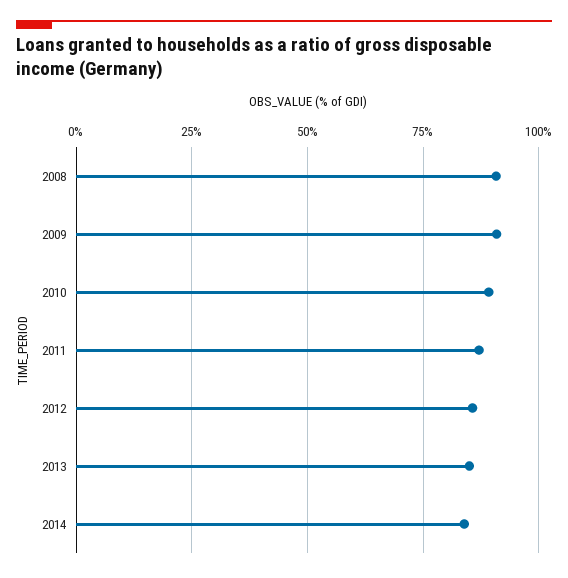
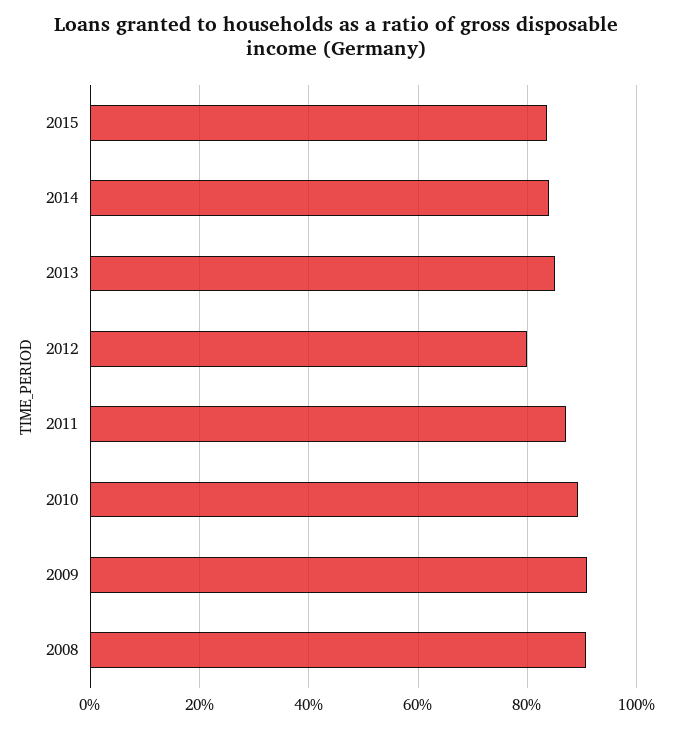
2012: 85 -> 80
2015: none -> 84

